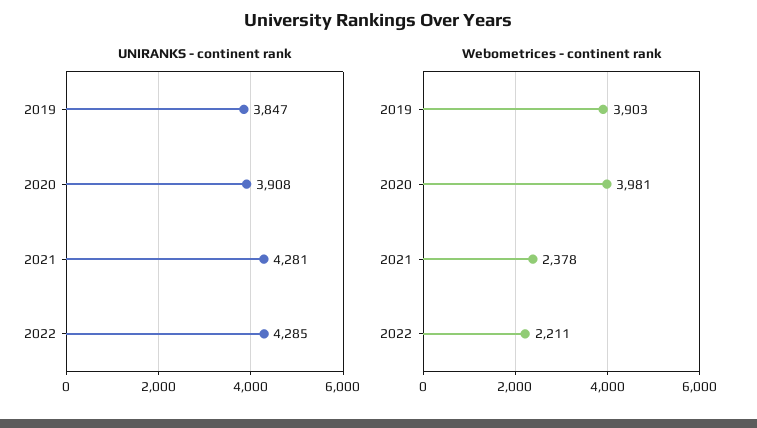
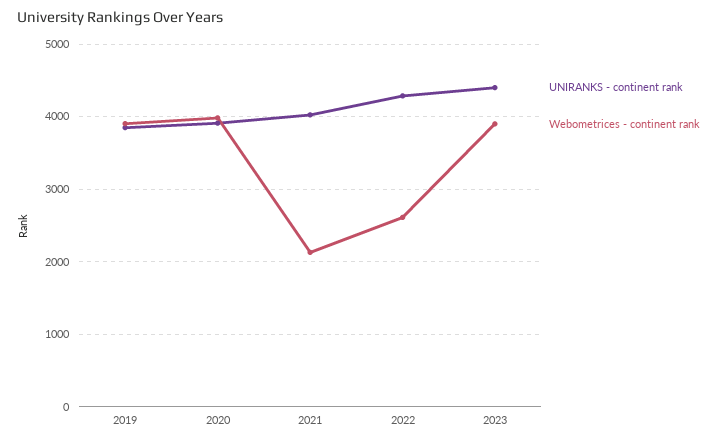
UNIRANKS - continent rank, 2021: 4281 -> 4000
Webometrices - continent rank, 2021: 2378 -> 2100
Webometrices - continent rank, 2022: 2211 -> 2600
UNIRANKS - continent rank, 2023: none -> 4400
Webometrices - continent rank, 2023: none -> 3900

